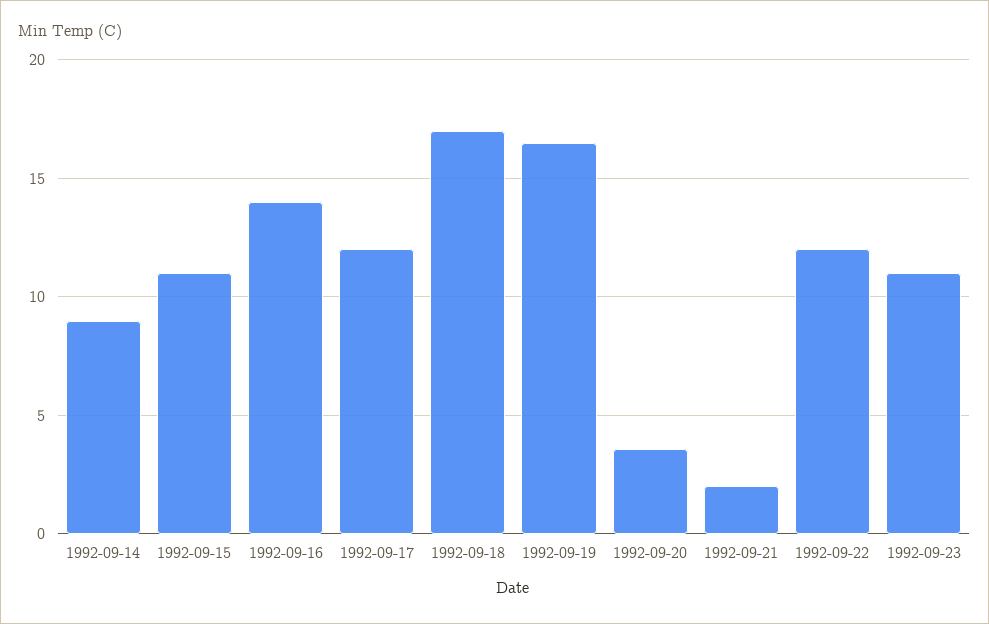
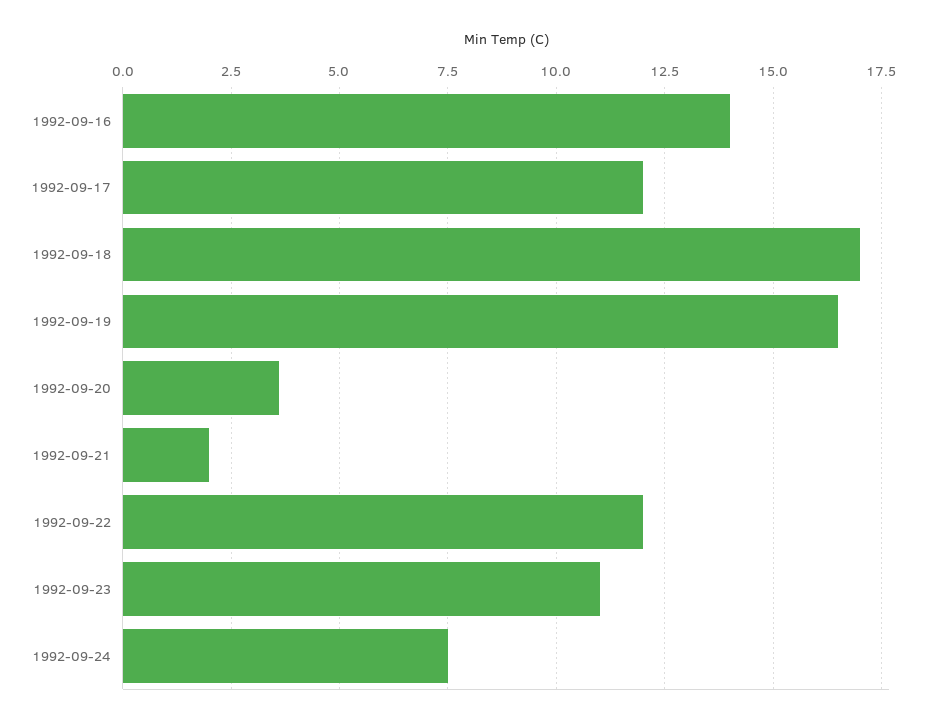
1992-09-14: 9 -> none
1992-09-15: 11 -> none
1992-09-24: none -> 7.5

